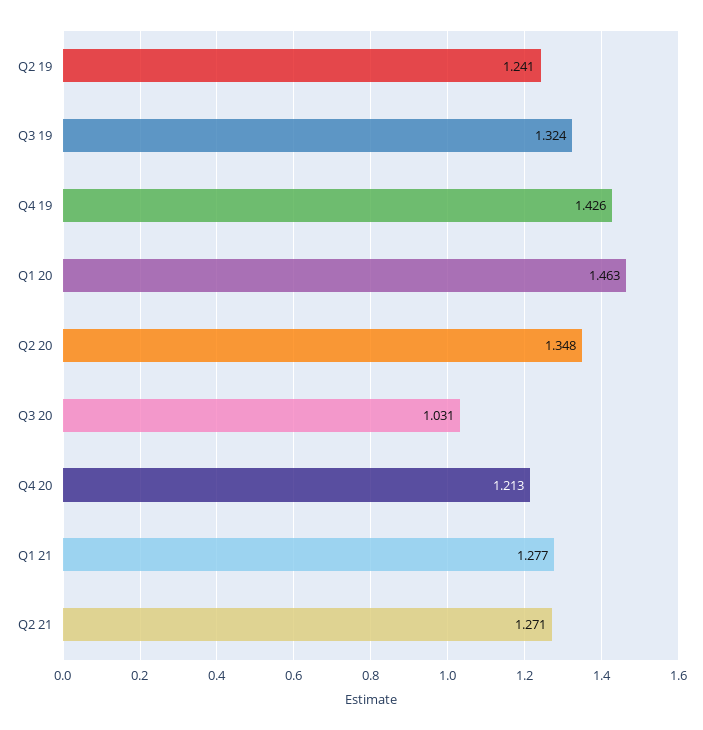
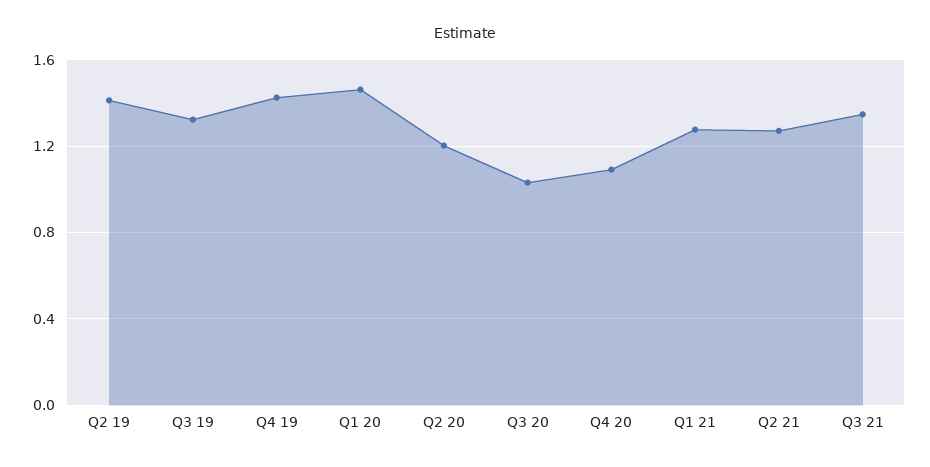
Q2 19: 1.241 -> 1.4
Q2 20: 1.348 -> 1.2
Q4 20: 1.213 -> 1.1
Q3 21: none -> 1.35

